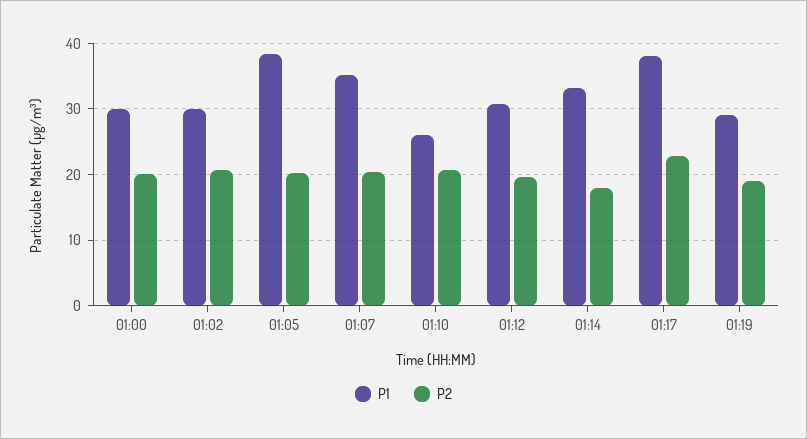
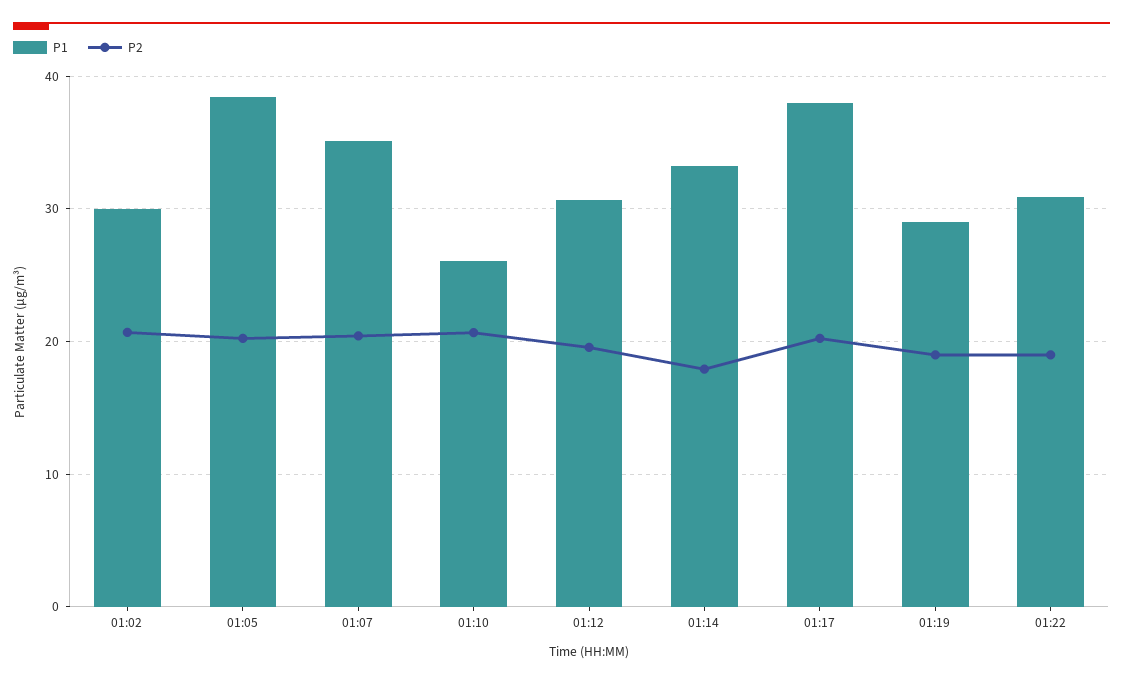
P1, 01:00: 30 -> none
P2, 01:00: 20 -> none
P2, 01:17: 23 -> 20
P1, 01:22: none -> 31
P2, 01:22: none -> 19

